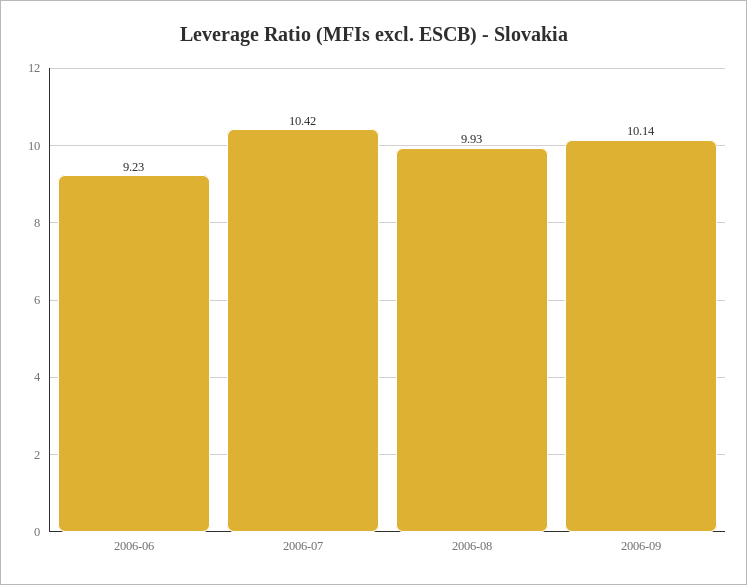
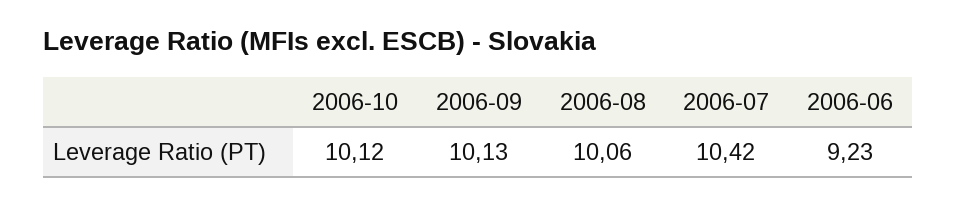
2006-08: 9.93 -> 10.06
2006-09: 10.14 -> 10.13
2006-10: none -> 10.12

